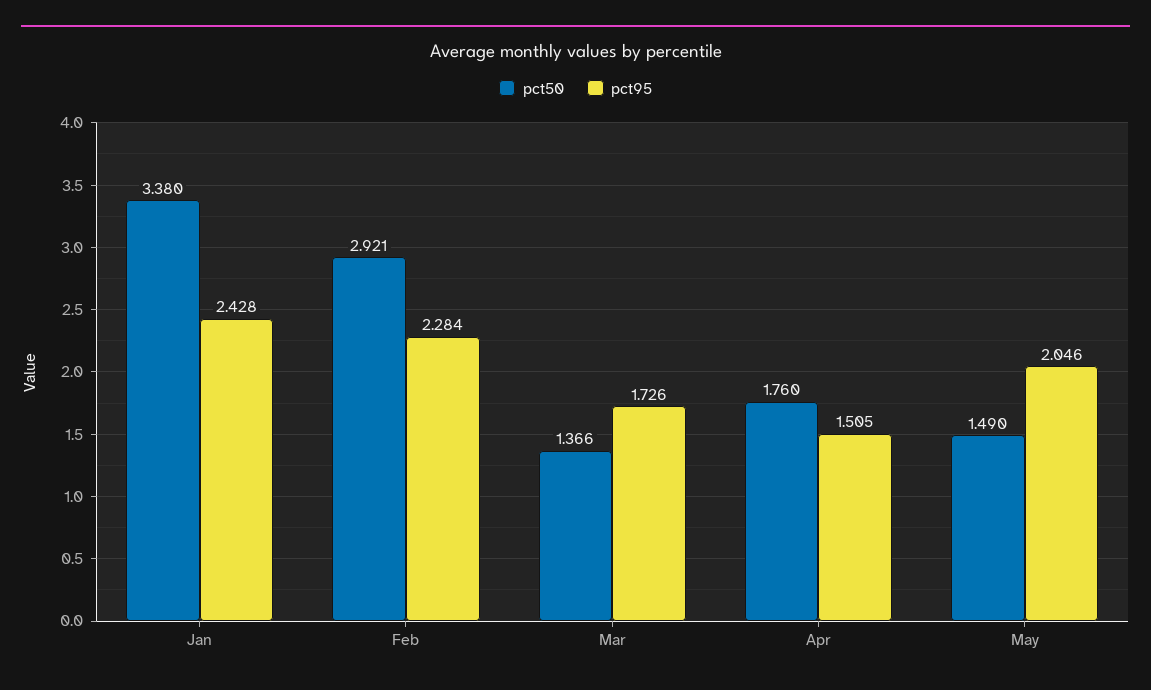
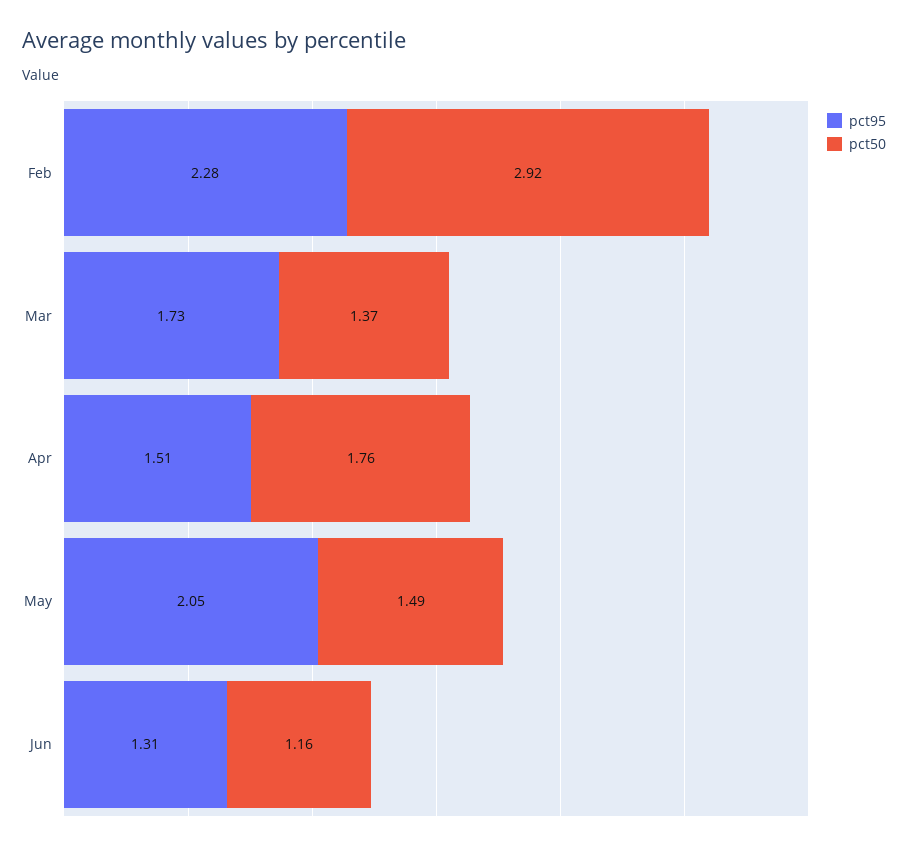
pct50, Jan: 3.38 -> none
pct95, Jan: 2.428 -> none
pct95, Jun: none -> 1.31
pct50, Jun: none -> 1.16

